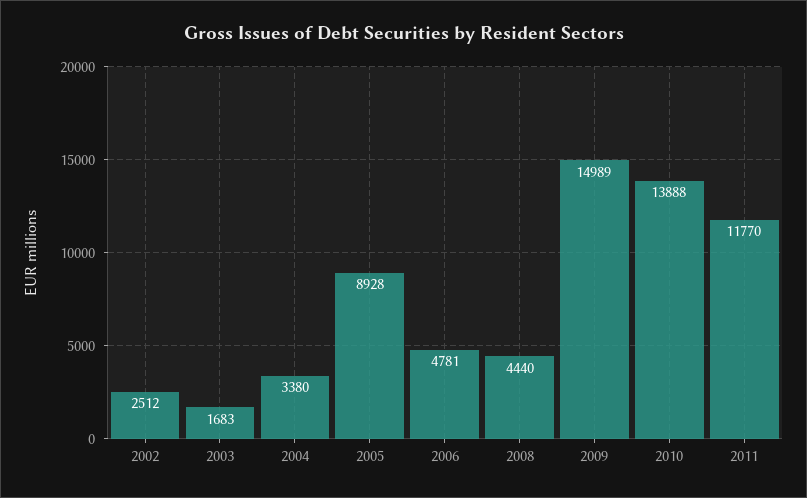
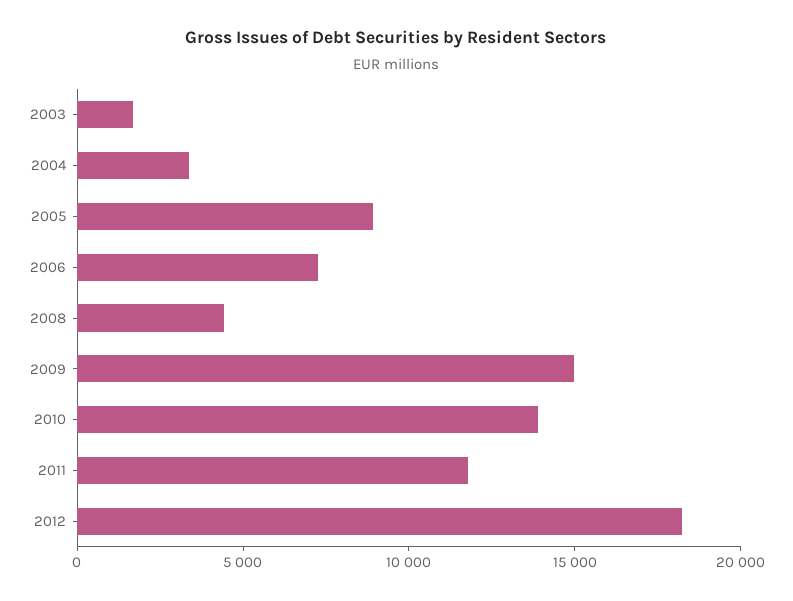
2002: 2512 -> none
2006: 4781 -> 7000
2012: none -> 18000

